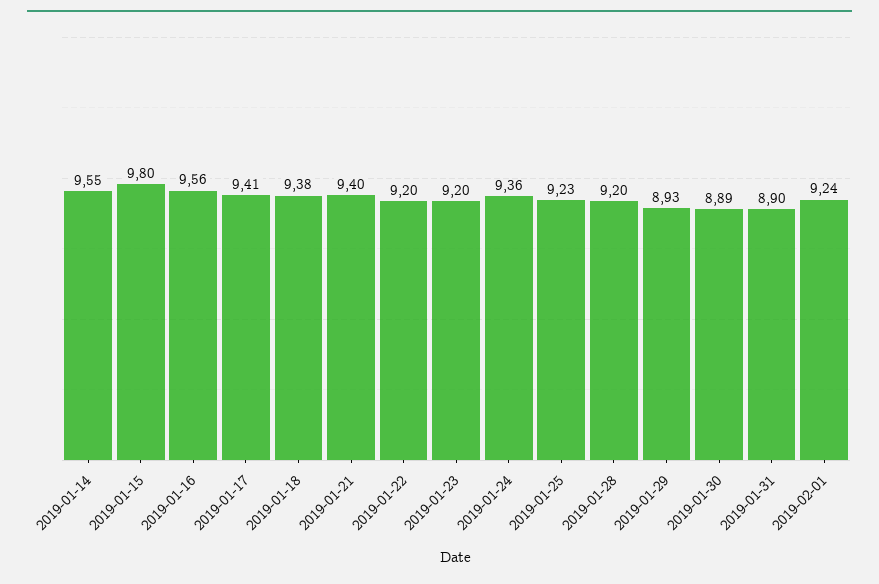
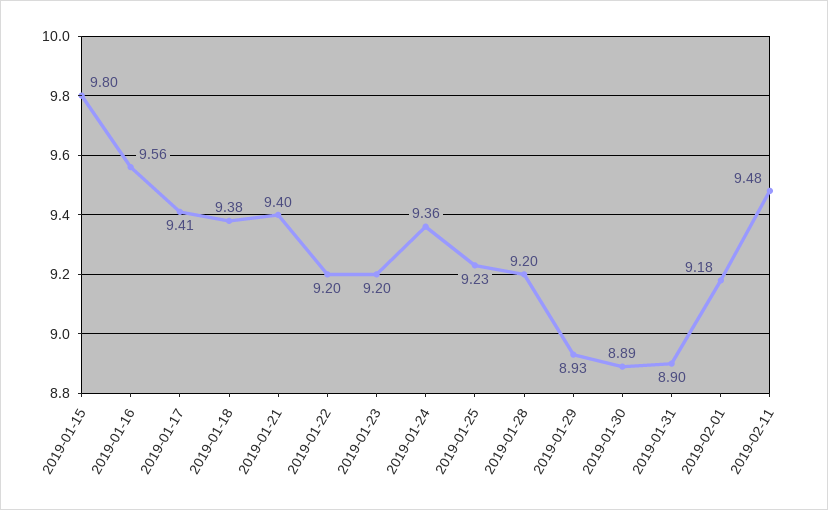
2019-01-14: 9.55 -> none
2019-02-01: 9.24 -> 9.18
2019-02-11: none -> 9.48

